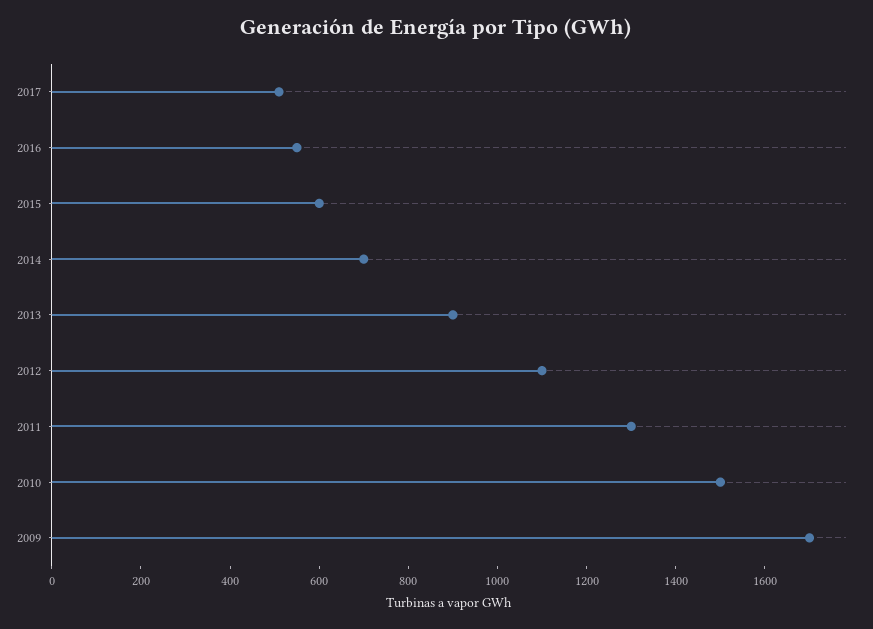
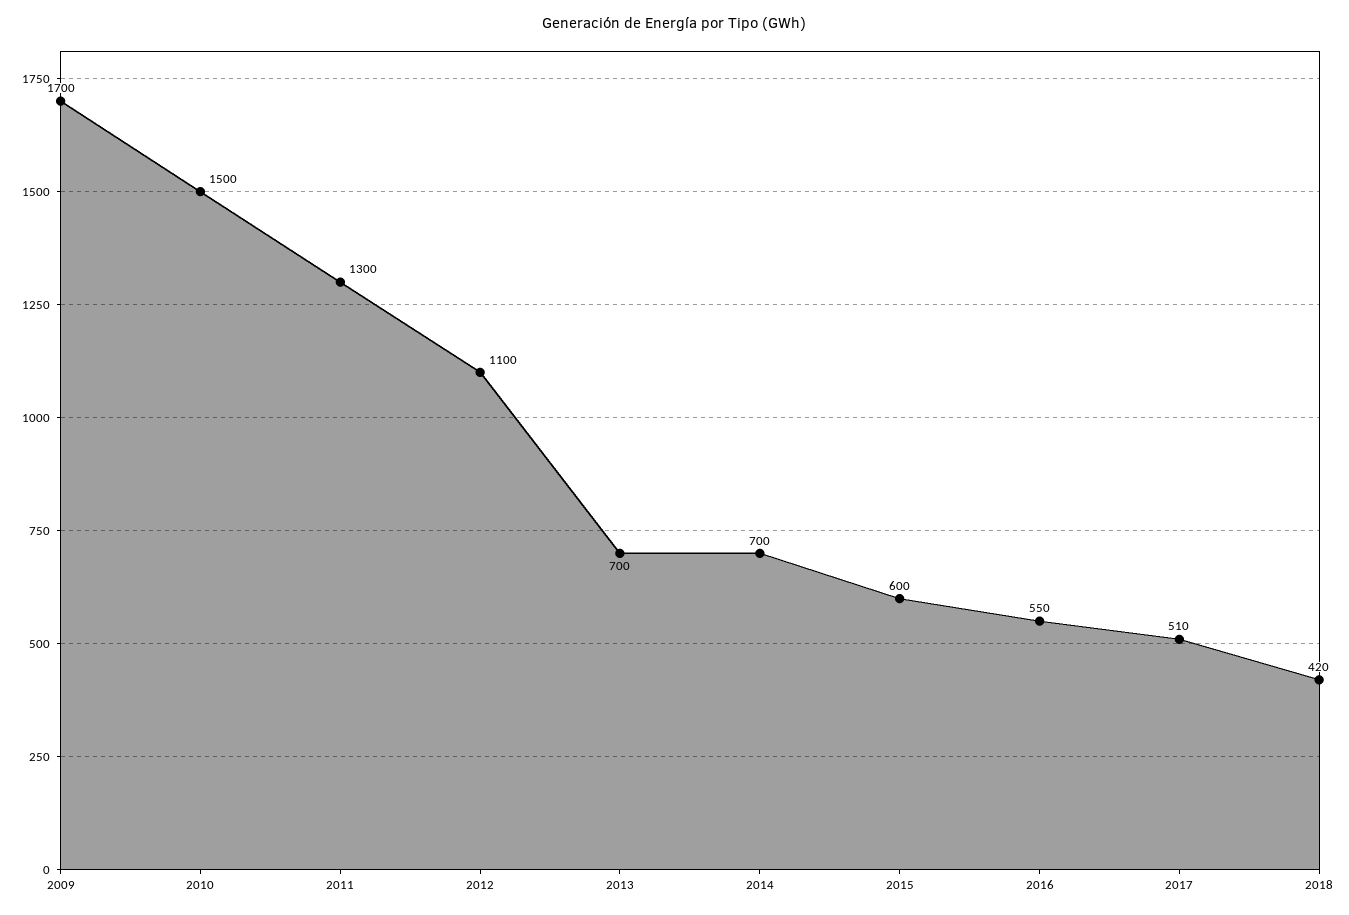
2013: 900 -> 700
2018: none -> 420

